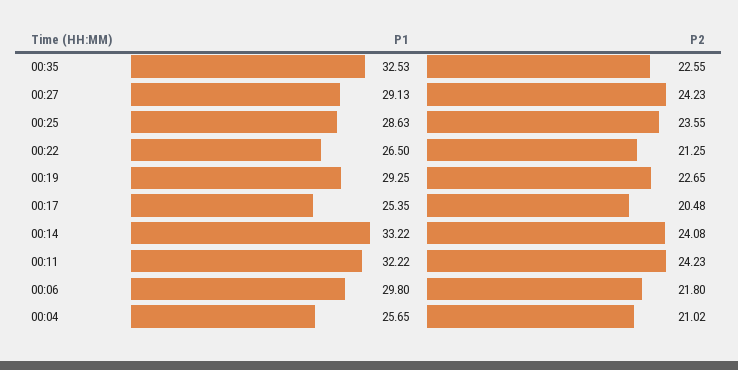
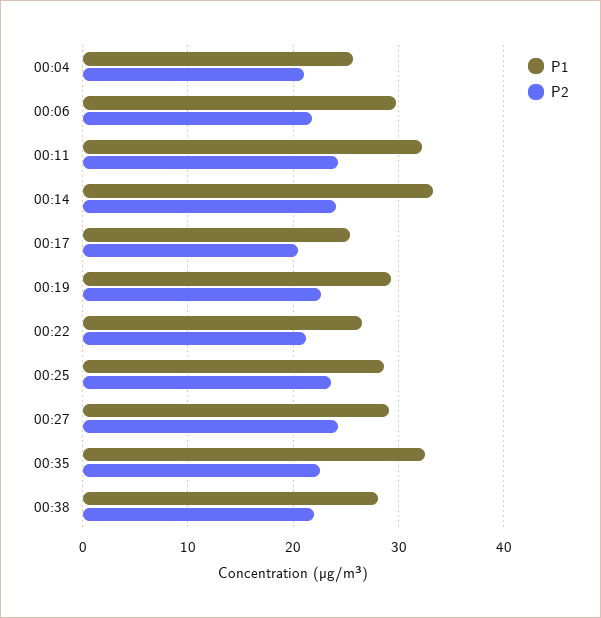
P1, 00:38: none -> 28
P2, 00:38: none -> 22

